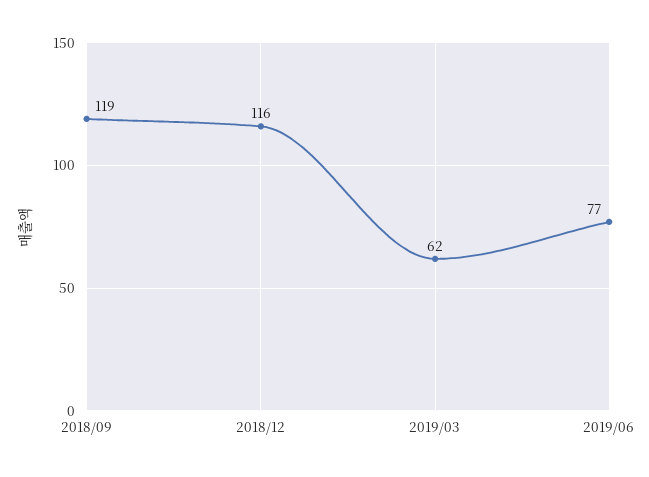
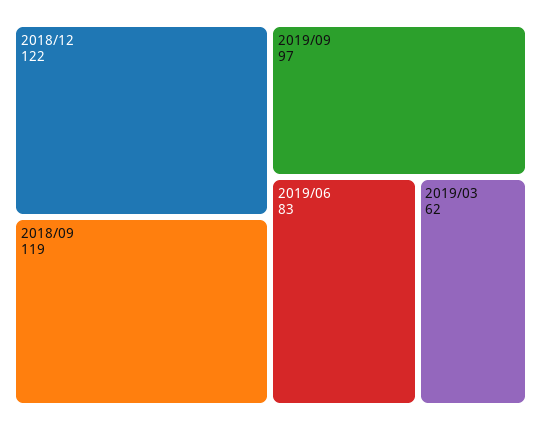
2018/12: 116 -> 122
2019/06: 77 -> 83
2019/09: none -> 97

